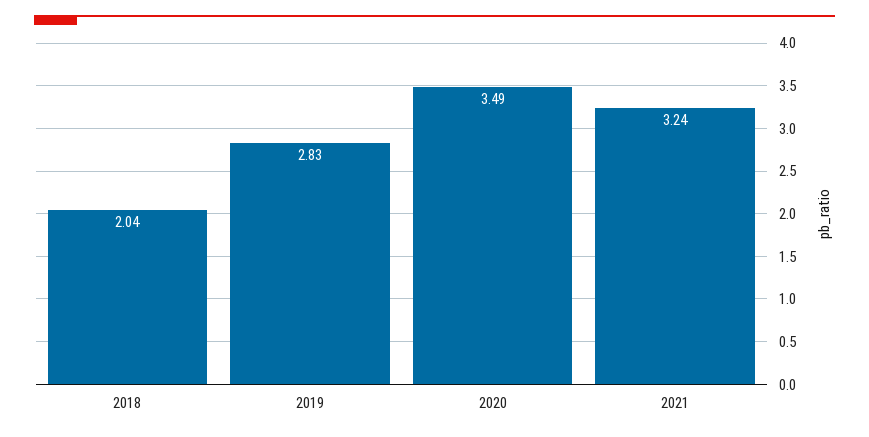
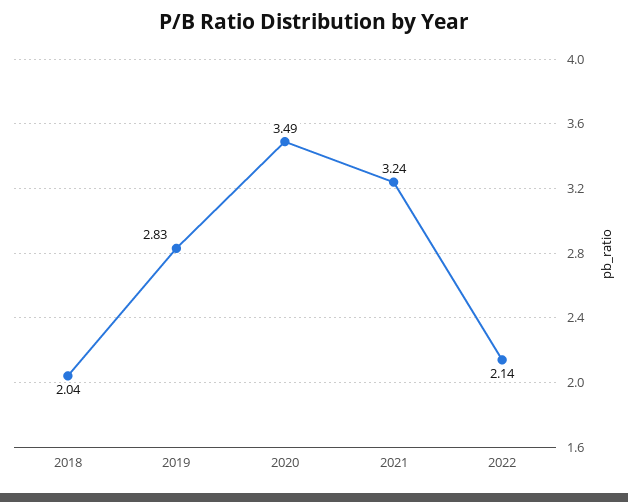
2022: none -> 2.14

